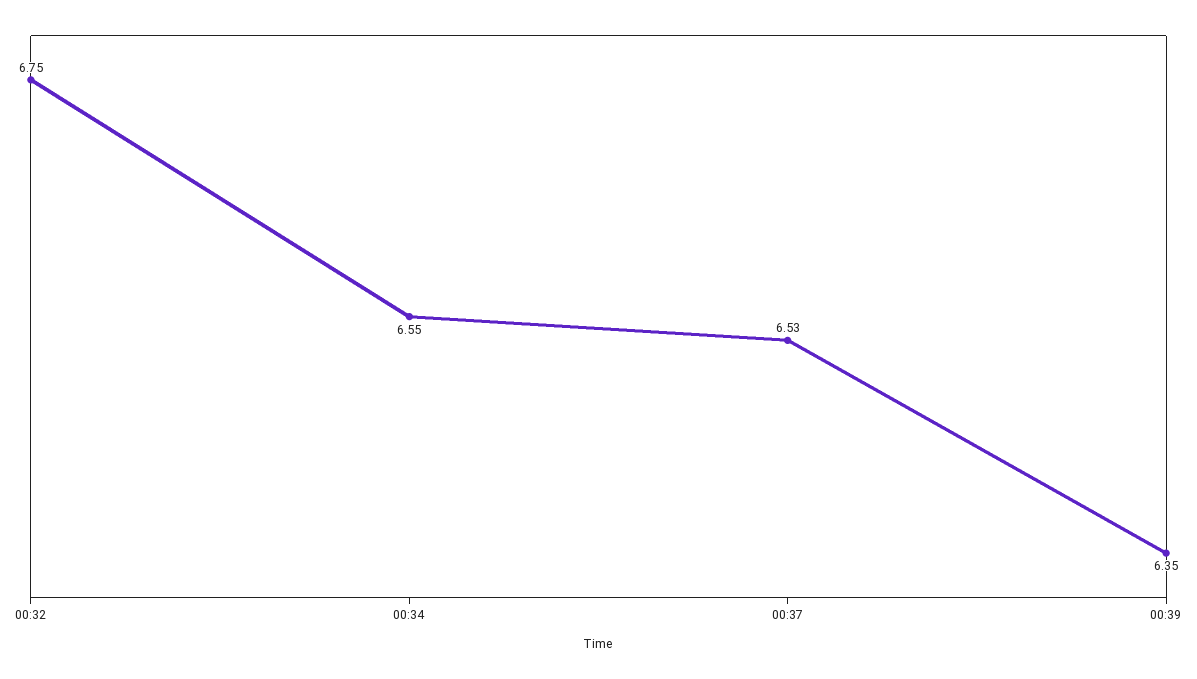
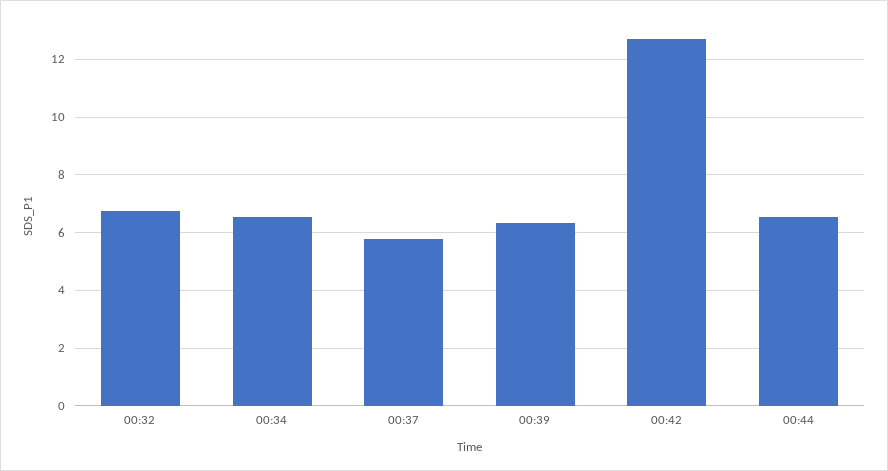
00:37: 6.53 -> 5.75
00:42: none -> 12.75
00:44: none -> 6.5

